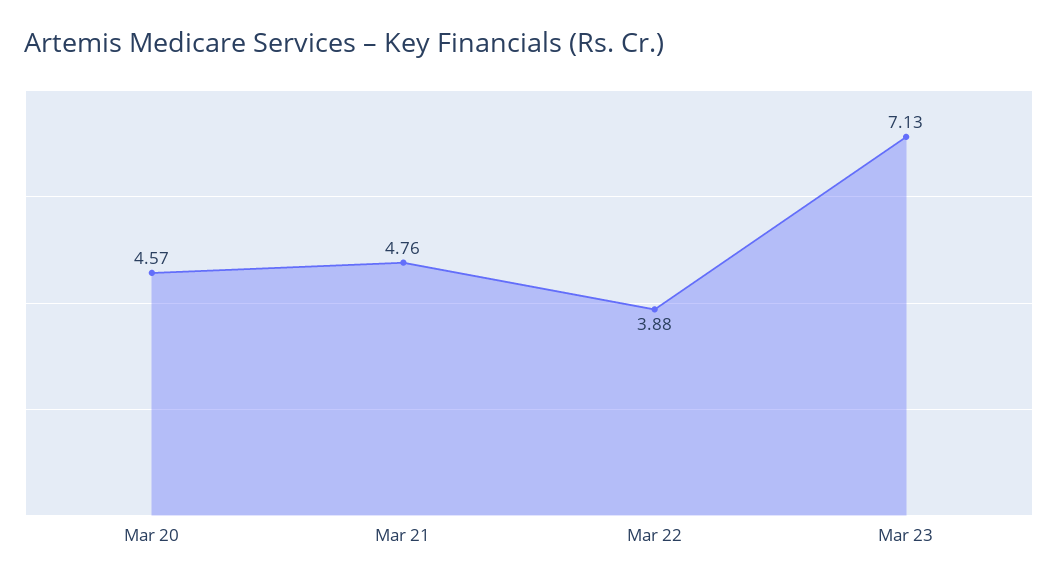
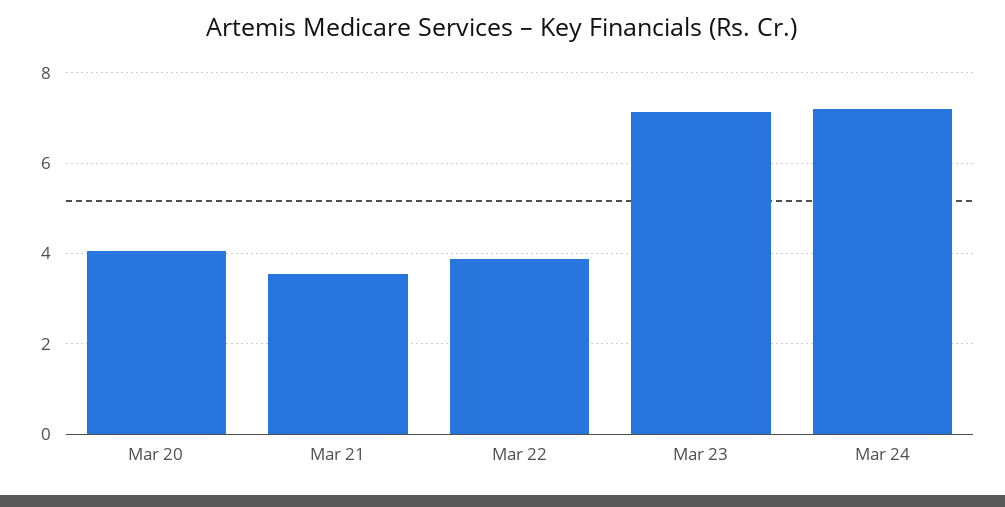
Mar 20: 4.57 -> 4
Mar 21: 4.76 -> 3.6
Mar 24: none -> 7.2

